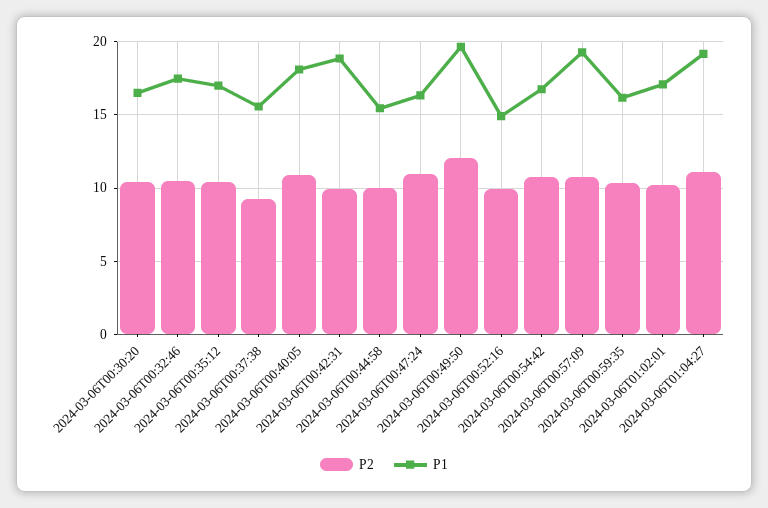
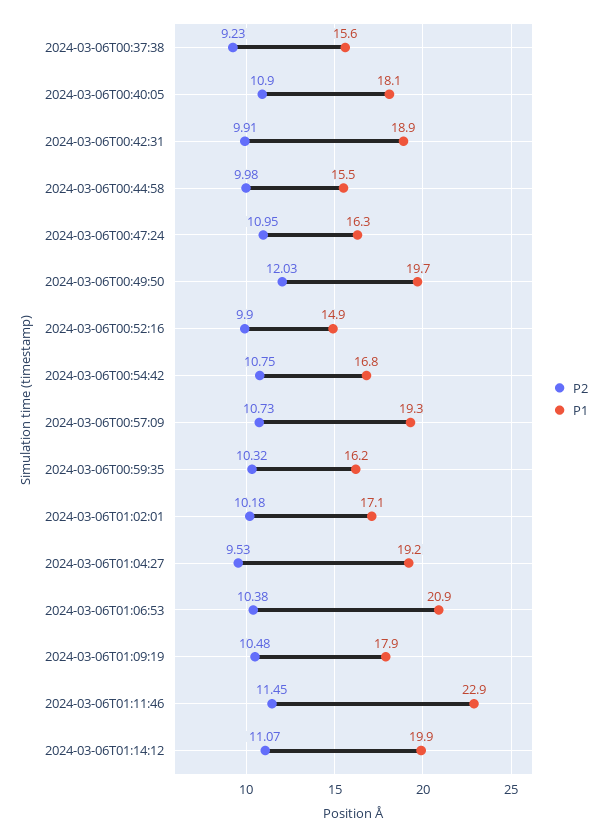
P2, 2024-03-06T00:30:20: 10.5 -> none
P1, 2024-03-06T00:30:20: 16.5 -> none
P2, 2024-03-06T00:32:46: 10.5 -> none
P1, 2024-03-06T00:32:46: 17.5 -> none
P2, 2024-03-06T00:35:12: 10.5 -> none
P1, 2024-03-06T00:35:12: 17 -> none
P2, 2024-03-06T01:04:27: 11 -> 9.53
P2, 2024-03-06T01:06:53: none -> 10.38
P1, 2024-03-06T01:06:53: none -> 20.9
P2, 2024-03-06T01:09:19: none -> 10.48
P1, 2024-03-06T01:09:19: none -> 17.9
P2, 2024-03-06T01:11:46: none -> 11.45
P1, 2024-03-06T01:11:46: none -> 22.9
P2, 2024-03-06T01:14:12: none -> 11.07
P1, 2024-03-06T01:14:12: none -> 19.9

